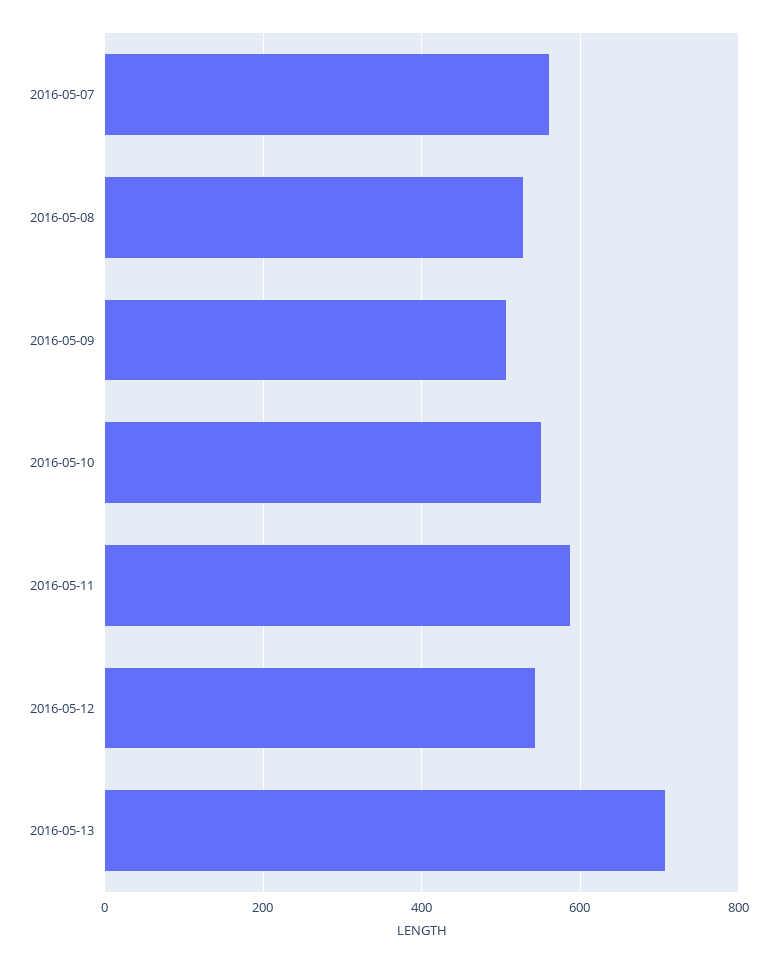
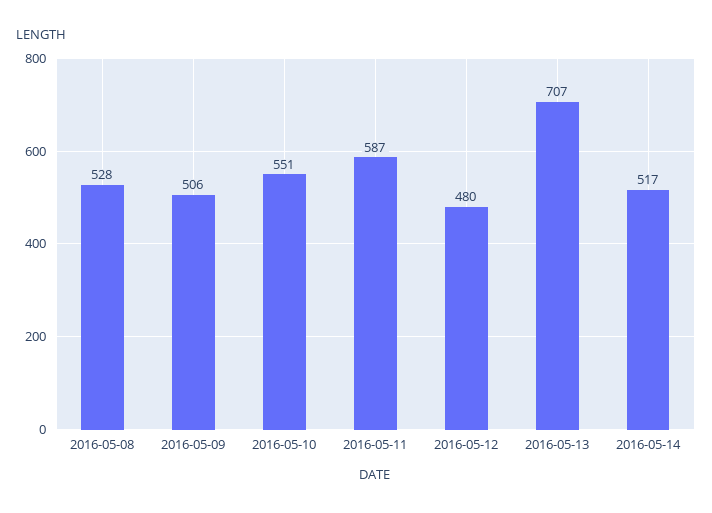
2016-05-07: 560 -> none
2016-05-12: 540 -> 480
2016-05-14: none -> 517

